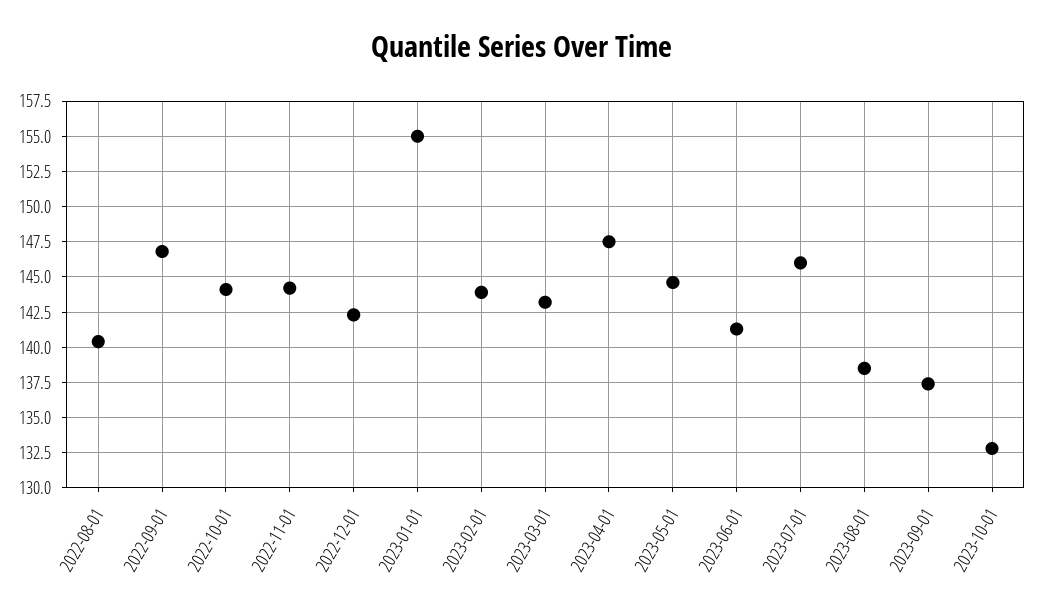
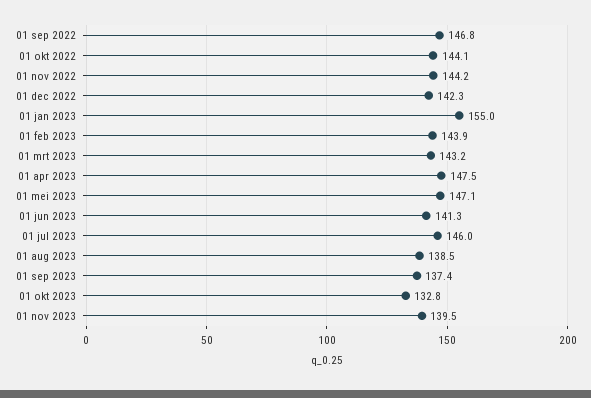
2022-08-01: 140.5 -> none
2023-05-01: 144.5 -> 147.1
01 nov 2023: none -> 139.5

